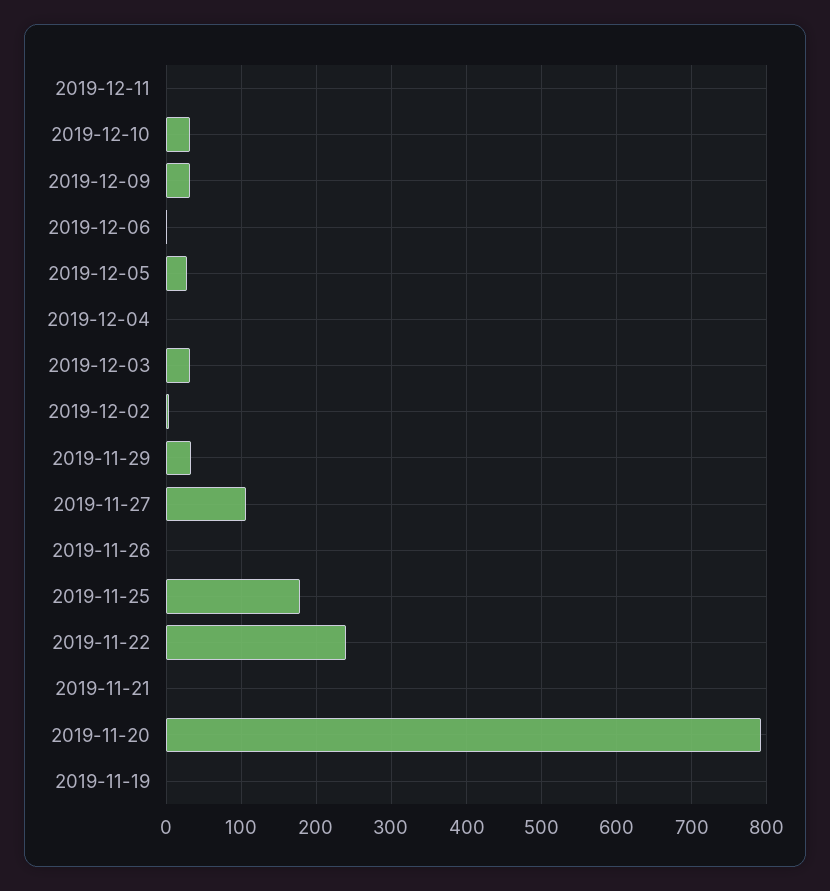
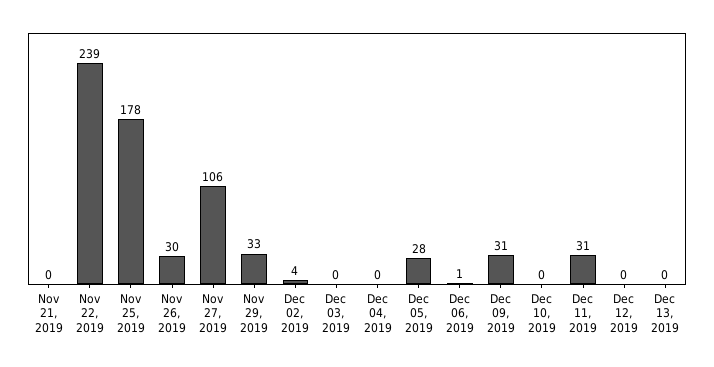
2019-12-11: 0 -> 31
2019-12-10: 30 -> 0
2019-12-03: 30 -> 0
2019-11-26: 0 -> 30
2019-11-20: 790 -> none
2019-11-19: 0 -> none
Dec 12, 2019: none -> 0
Dec 13, 2019: none -> 0

